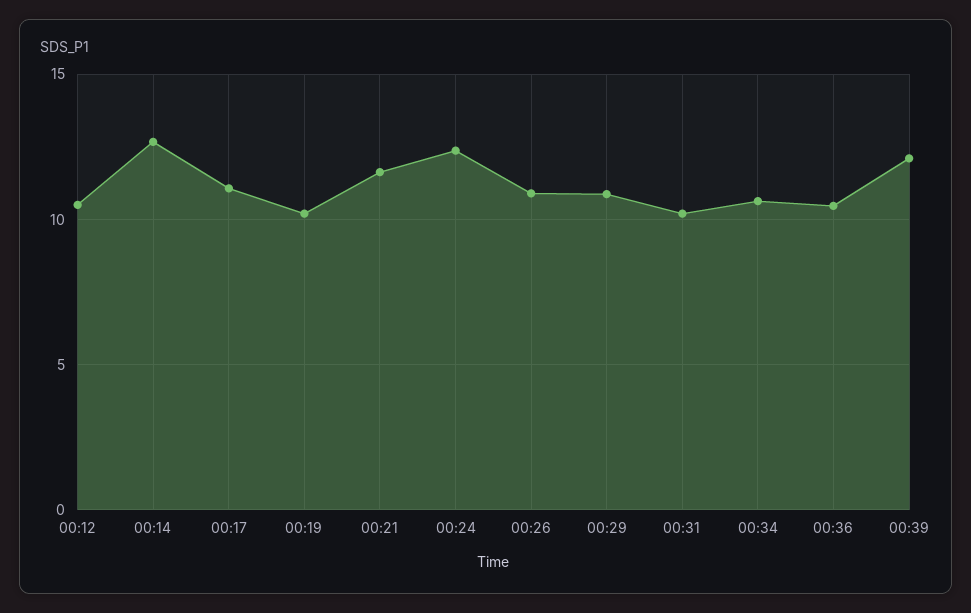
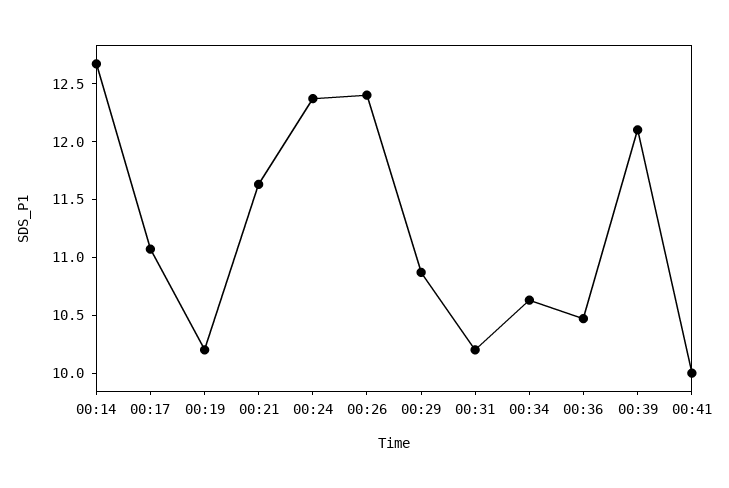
00:12: 10.5 -> none
00:26: 11 -> 12.4
00:41: none -> 10

